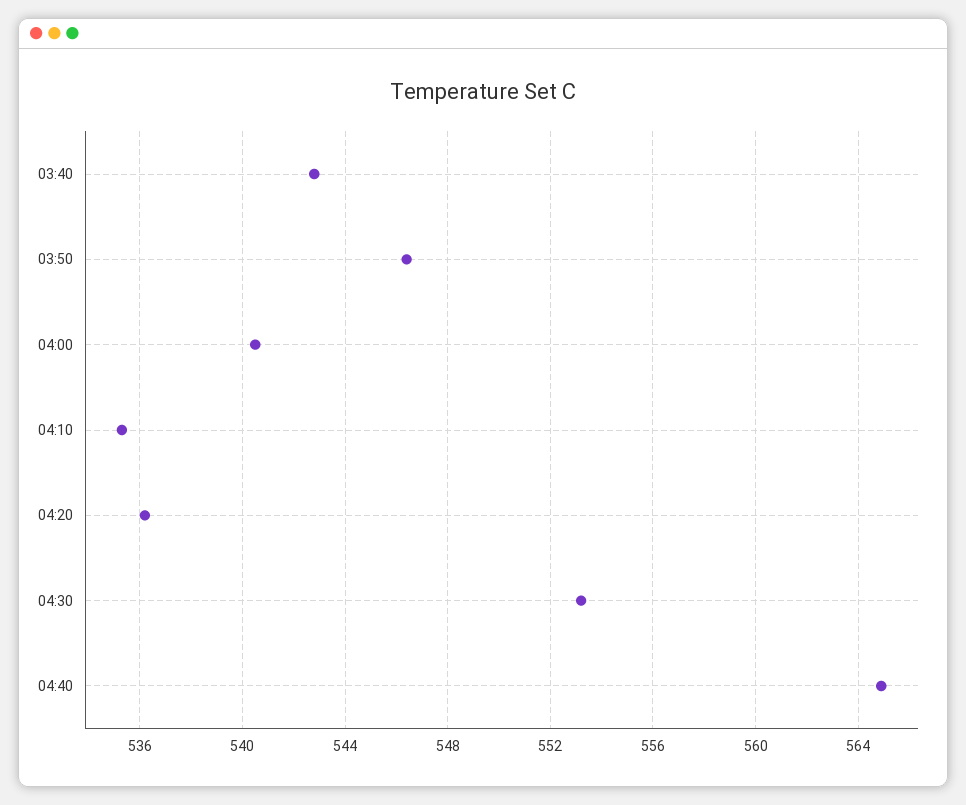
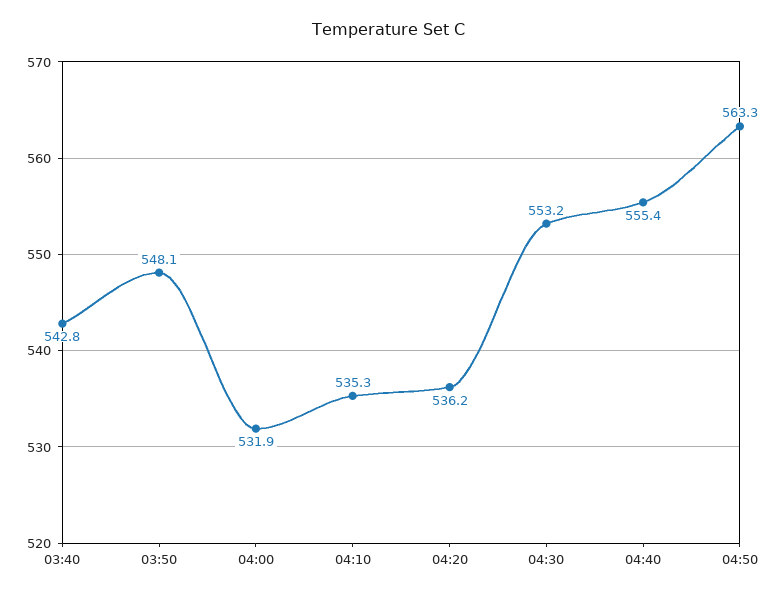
03:50: 546.5 -> 548.1
04:00: 540.5 -> 531.9
04:40: 565 -> 555.4
04:50: none -> 563.3

